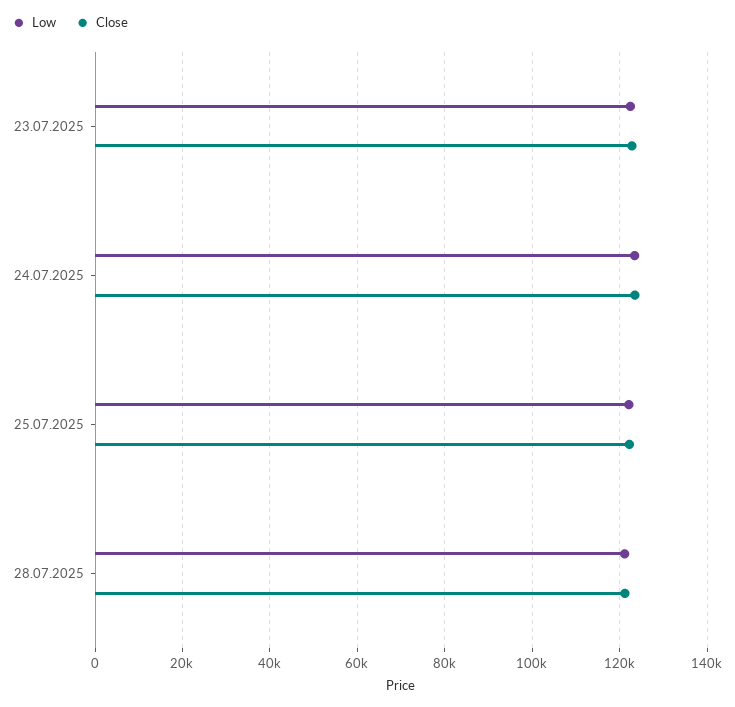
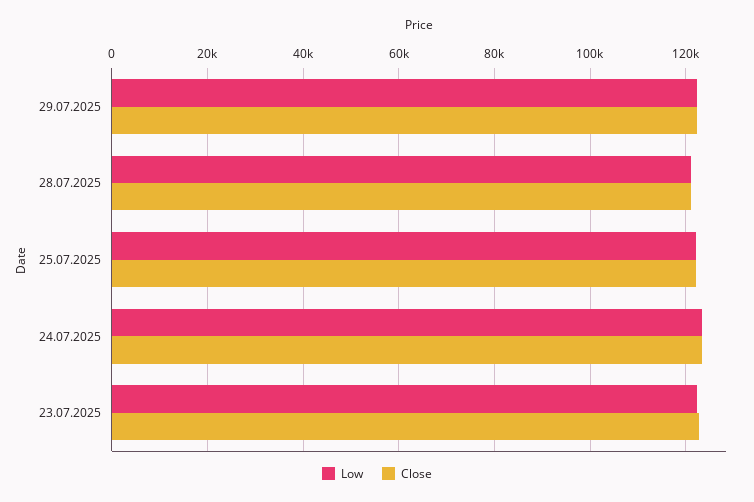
Low, 29.07.2025: none -> 122000
Close, 29.07.2025: none -> 122000

